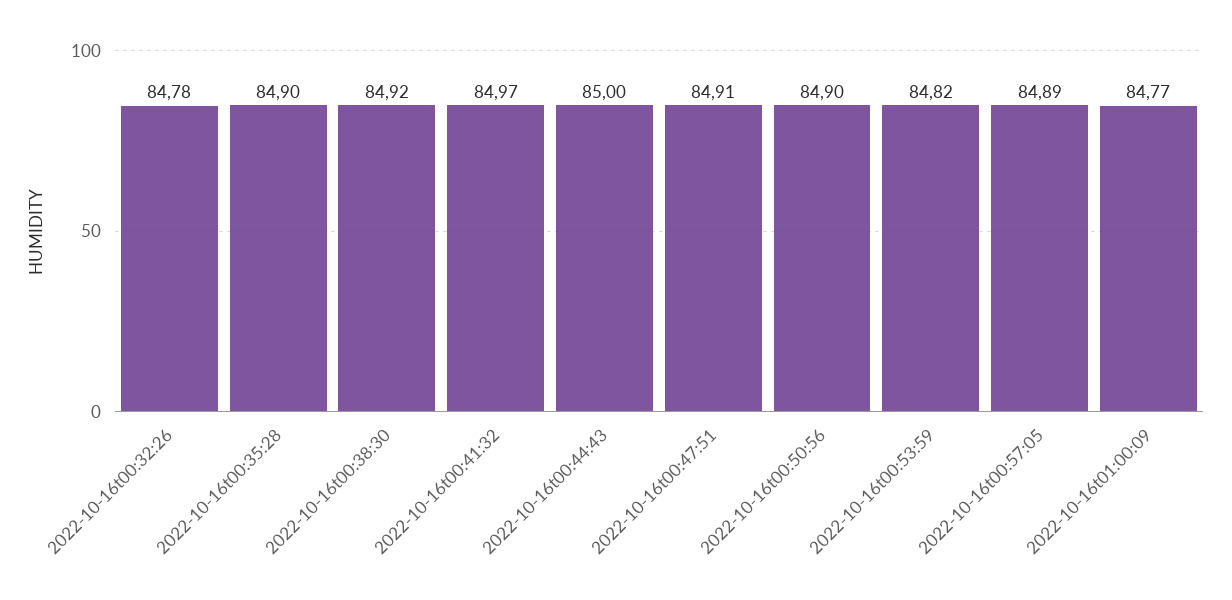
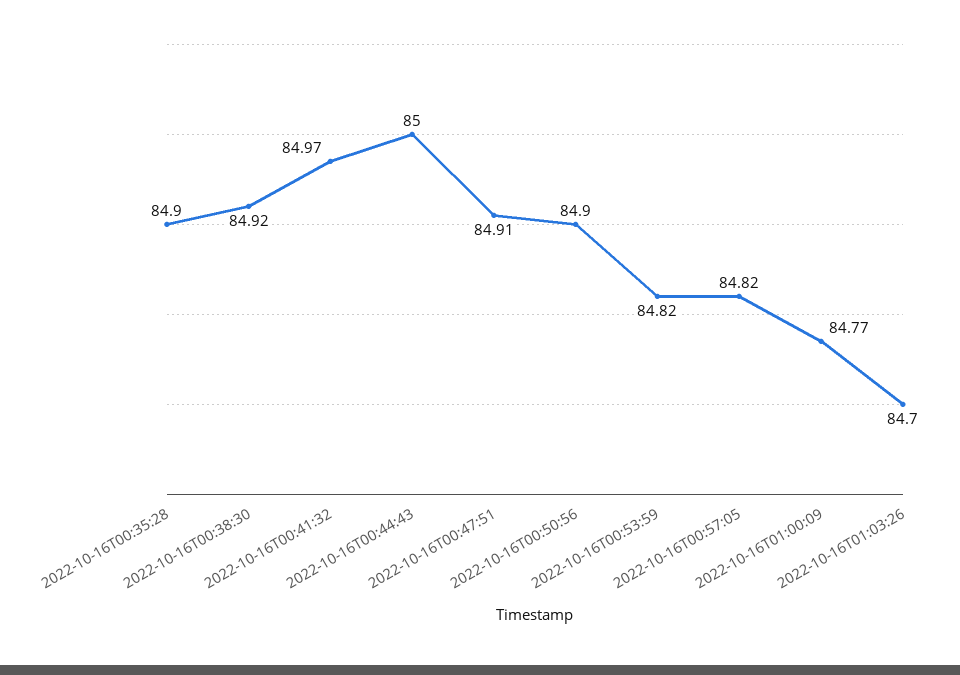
2022-10-16t00:32:26: 84.78 -> none
2022-10-16t00:57:05: 84.89 -> 84.82
2022-10-16T01:03:26: none -> 84.7

